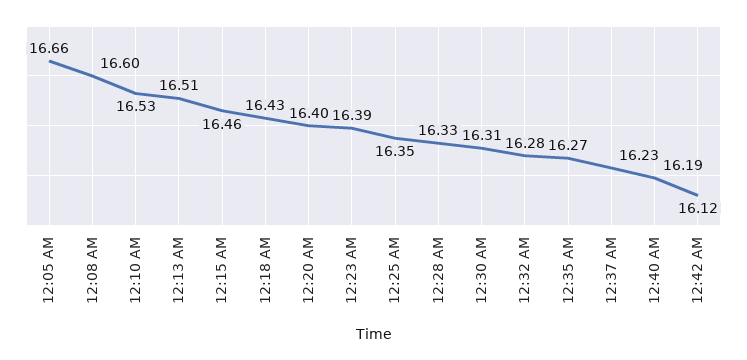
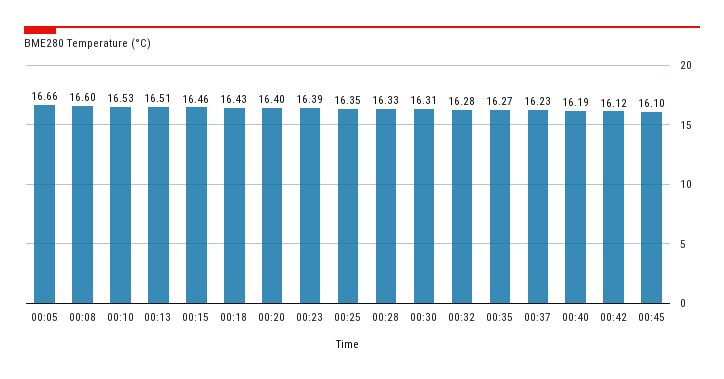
00:45: none -> 16.1

